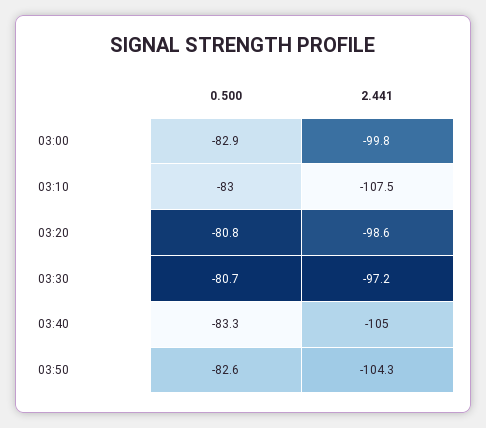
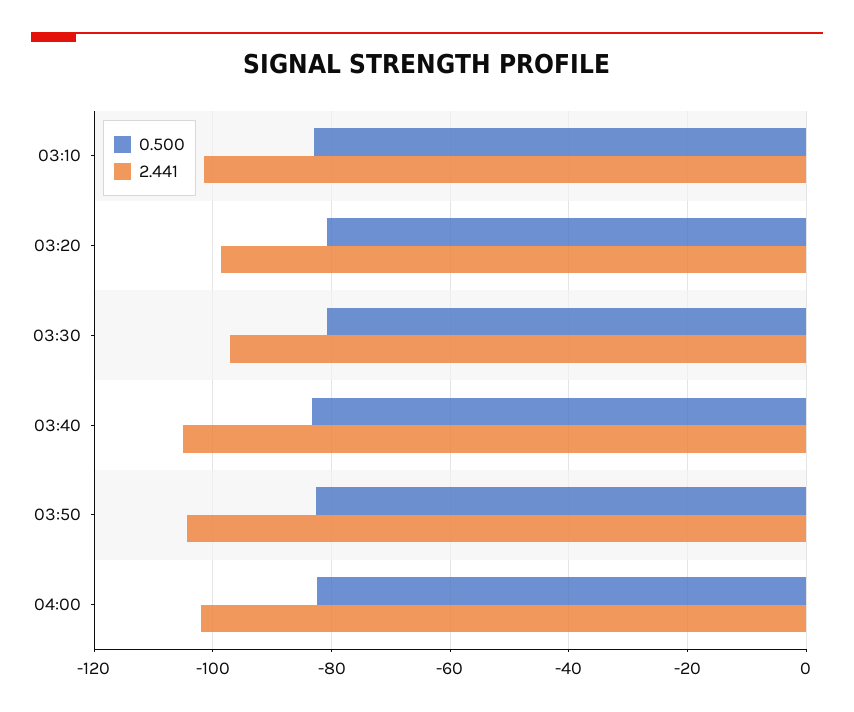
0.500, 03:00: -82.9 -> none
2.441, 03:00: -99.8 -> none
2.441, 03:10: -107.5 -> -102
0.500, 04:00: none -> -82
2.441, 04:00: none -> -102

